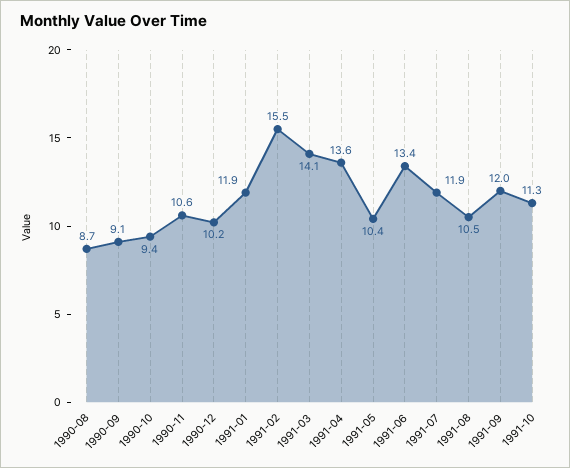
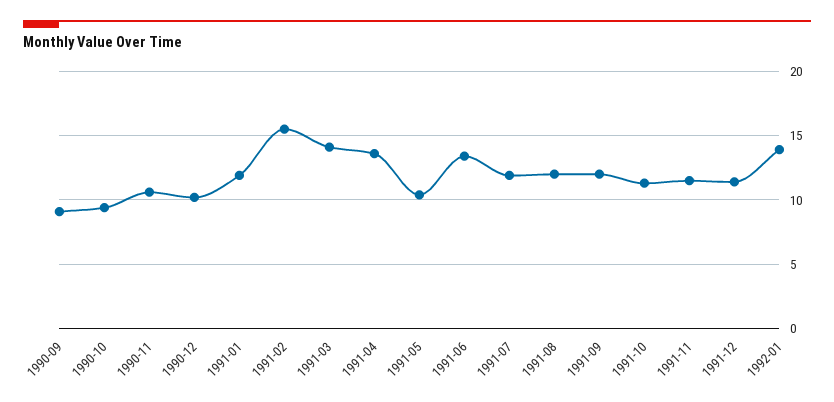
1990-08: 8.7 -> none
1991-08: 10.5 -> 12
1991-11: none -> 11.5
1991-12: none -> 11.5
1992-01: none -> 14

